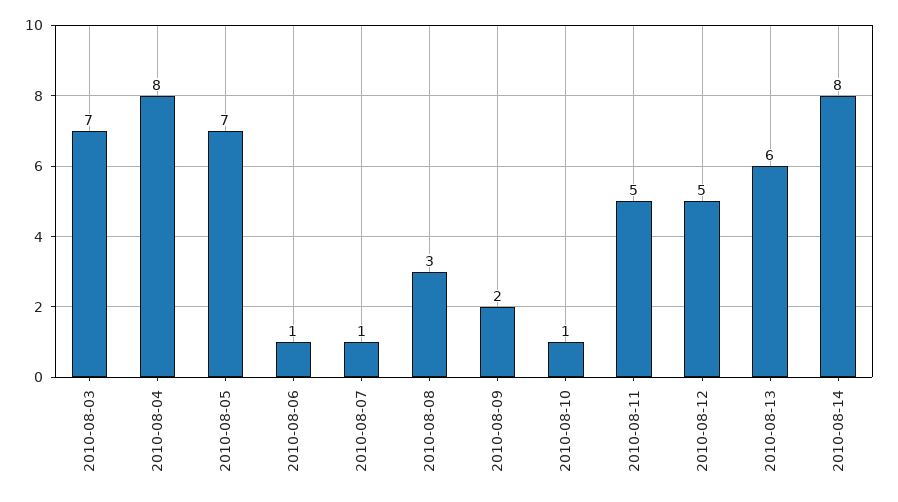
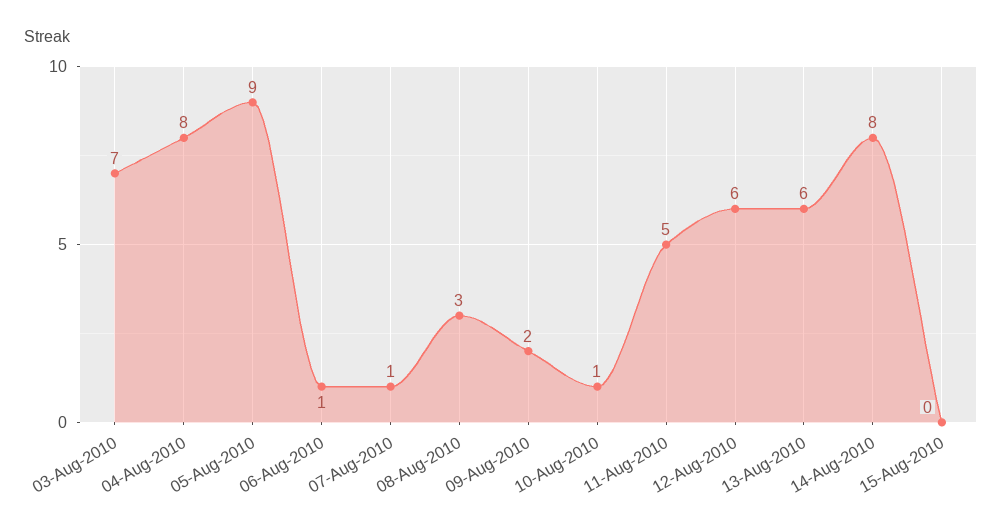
2010-08-05: 7 -> 9
2010-08-12: 5 -> 6
15-Aug-2010: none -> 0

